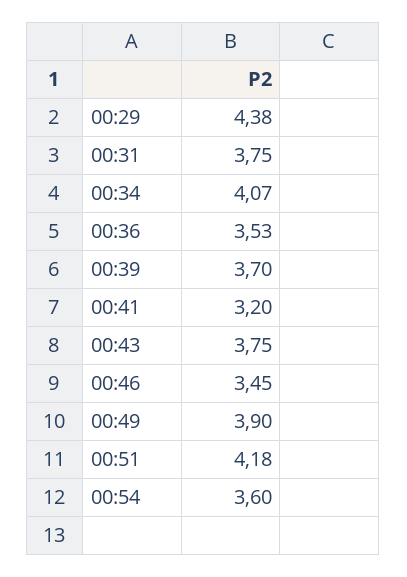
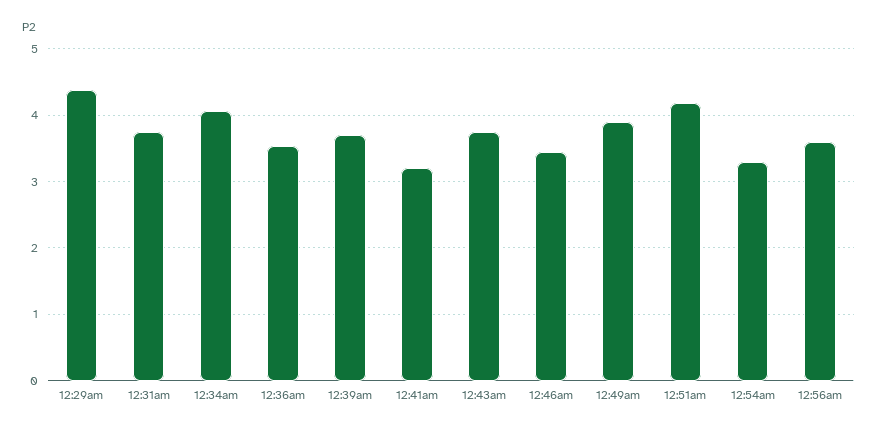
00:54: 3.6 -> 3.3
12:56am: none -> 3.6

